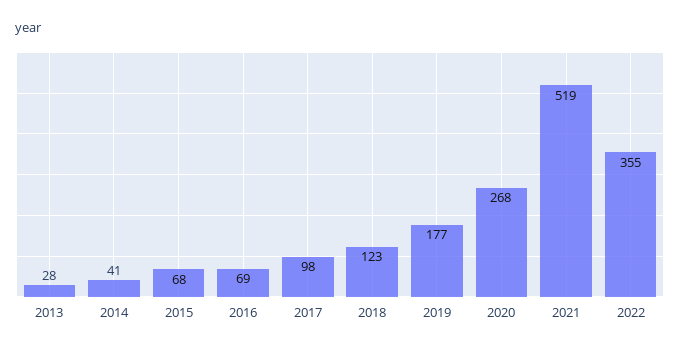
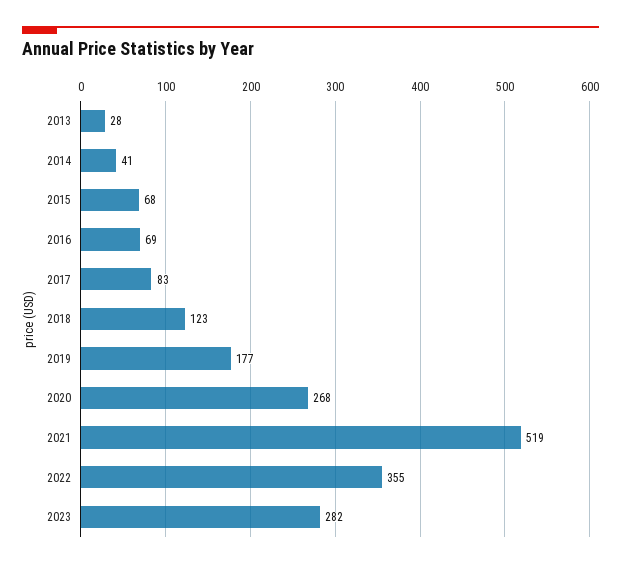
2017: 98 -> 83
2023: none -> 282

